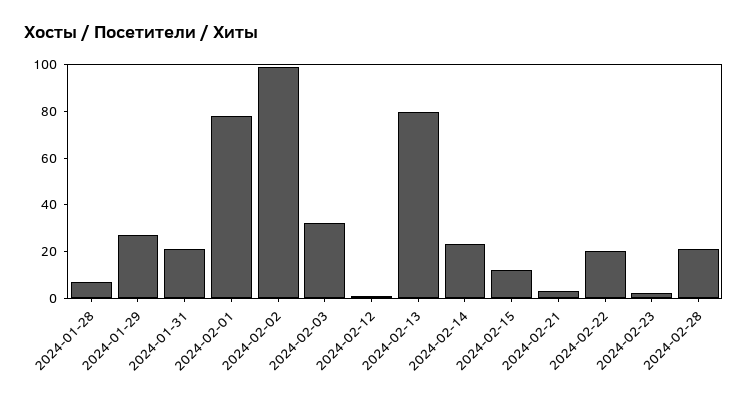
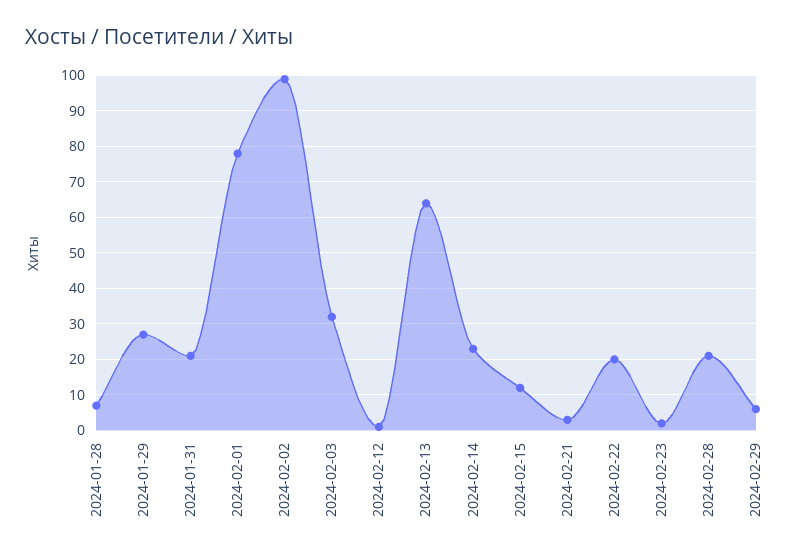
2024-02-13: 80 -> 65
2024-02-29: none -> 5

